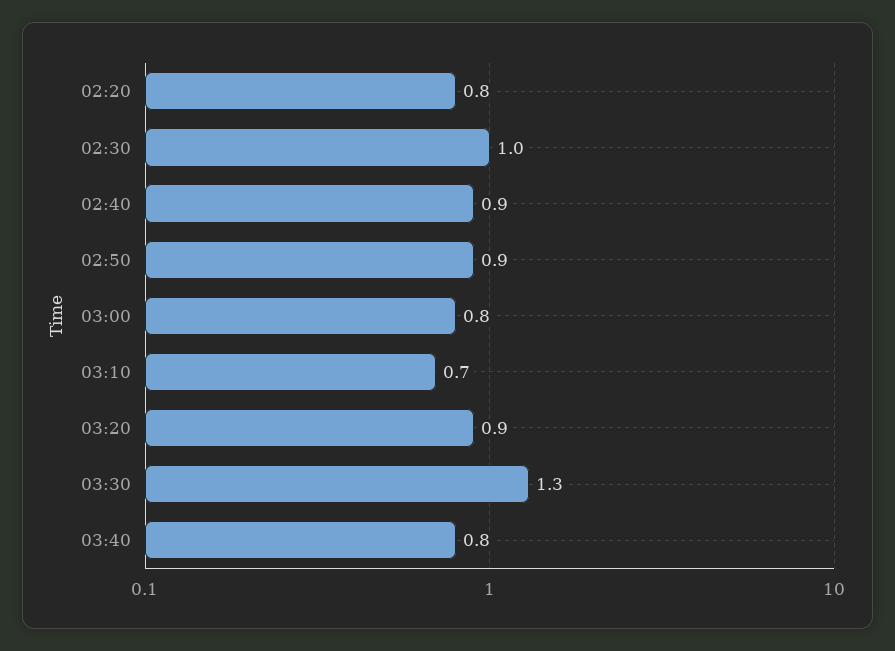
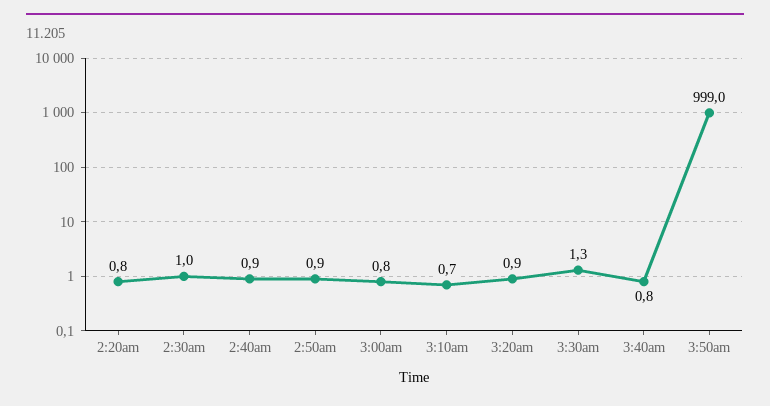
3:50am: none -> 999

